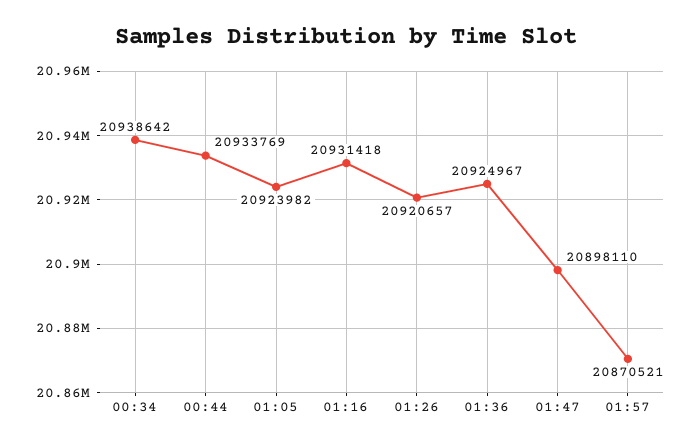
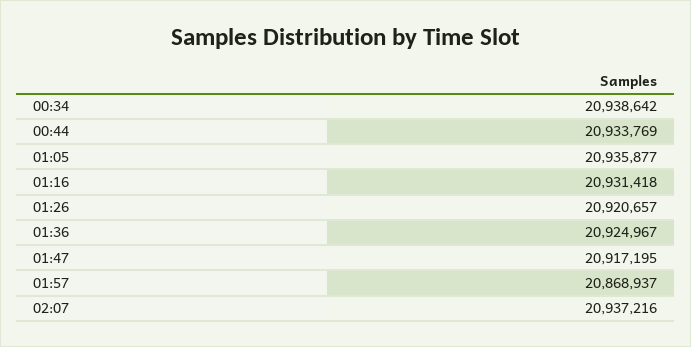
01:05: 20923982 -> 20935877
01:47: 20898110 -> 20917195
01:57: 20870521 -> 20868937
02:07: none -> 20937216

